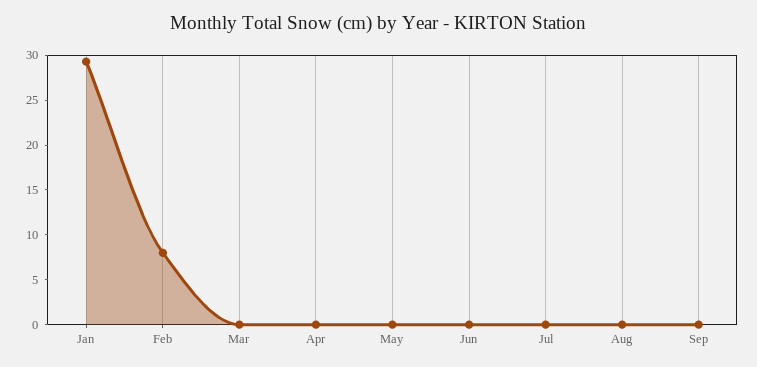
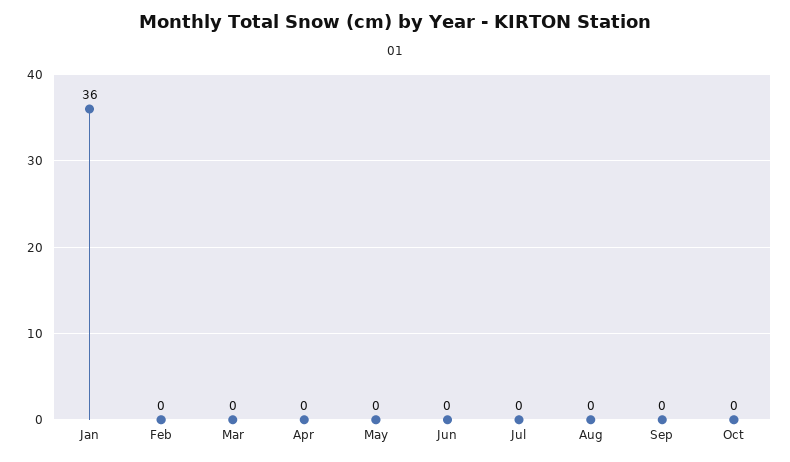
Jan: 29 -> 36
Feb: 8 -> 0
Oct: none -> 0

